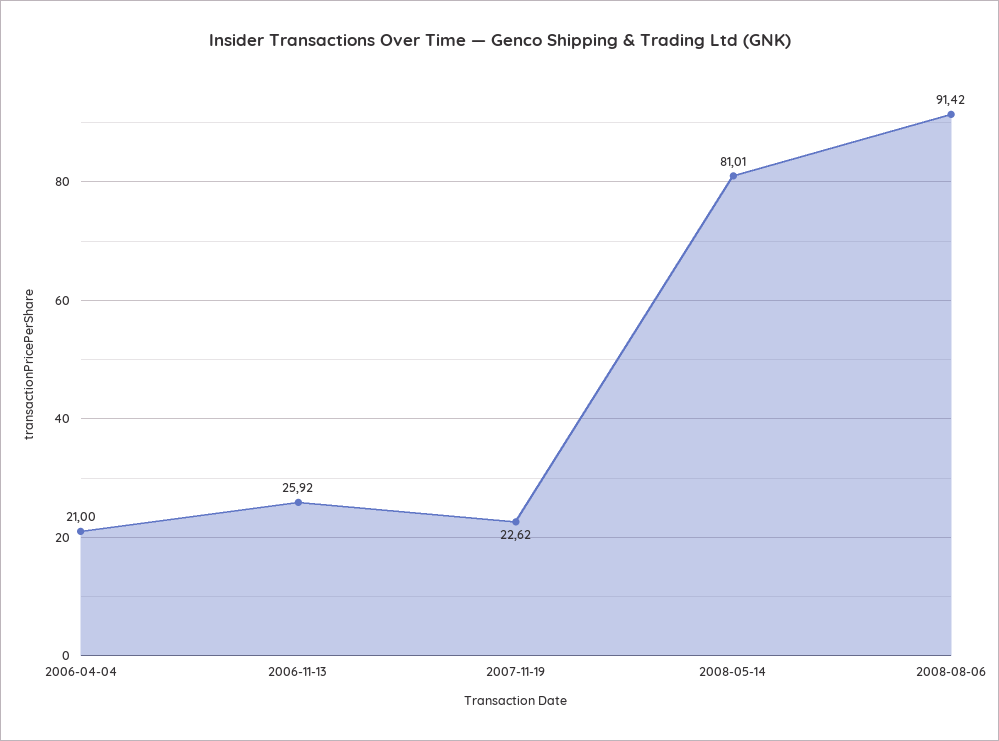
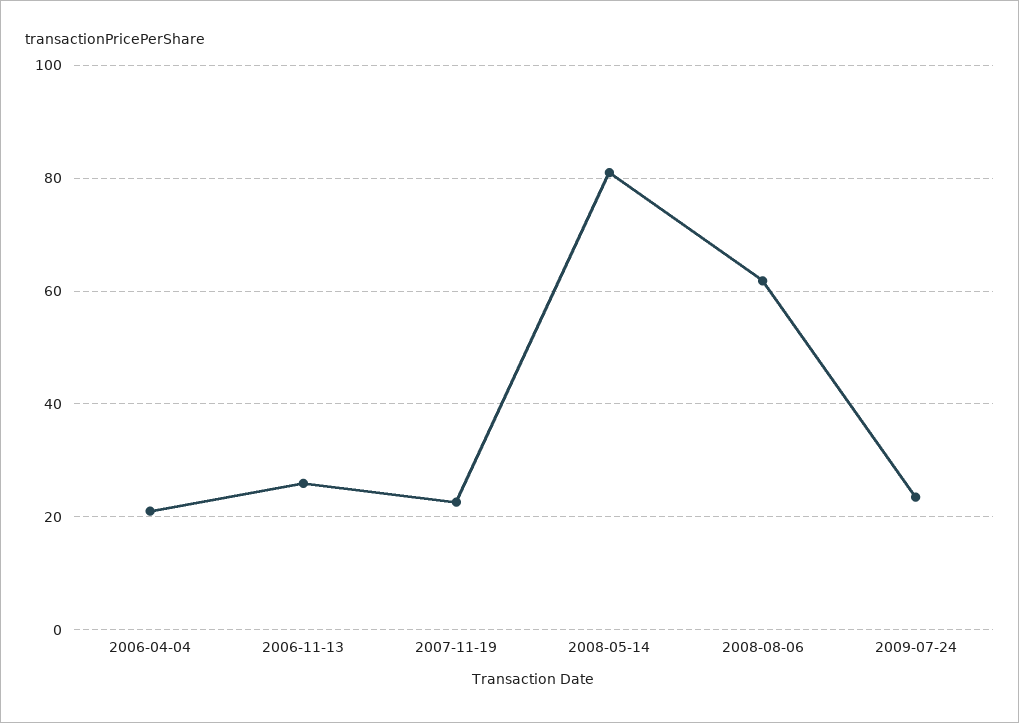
2008-08-06: 91.42 -> 62
2009-07-24: none -> 24

